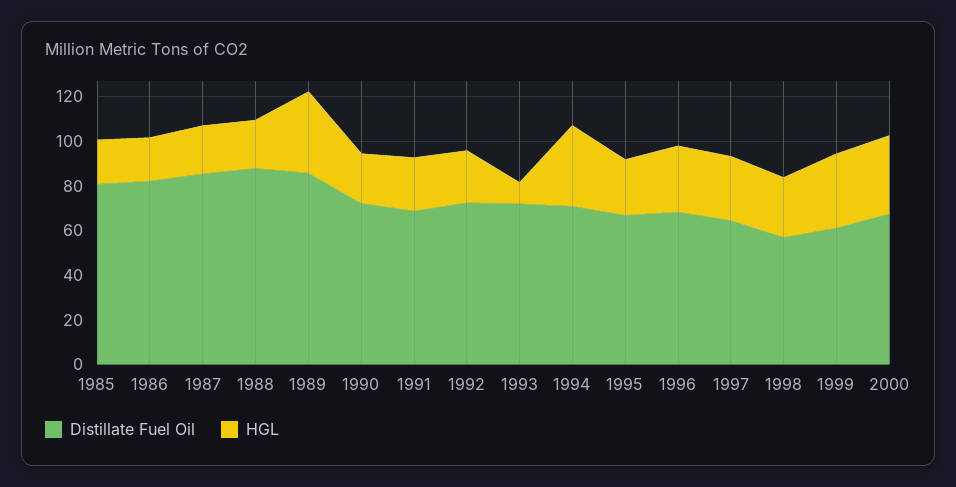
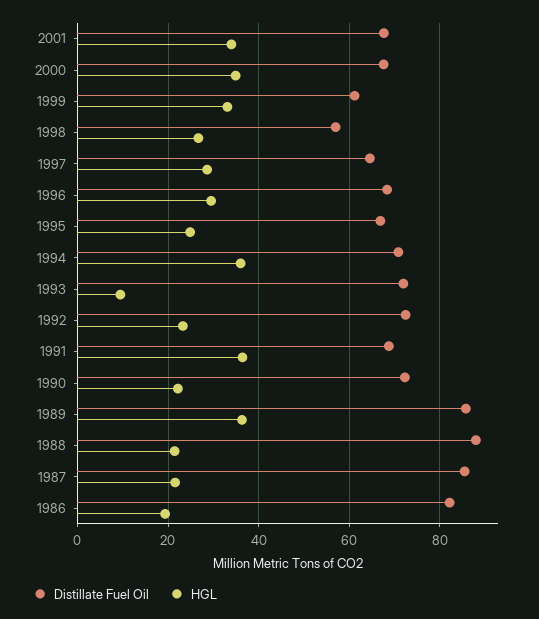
Distillate Fuel Oil, 1985: 80 -> none
HGL, 1985: 20 -> none
HGL, 1991: 25 -> 36
Distillate Fuel Oil, 2001: none -> 68
HGL, 2001: none -> 34

